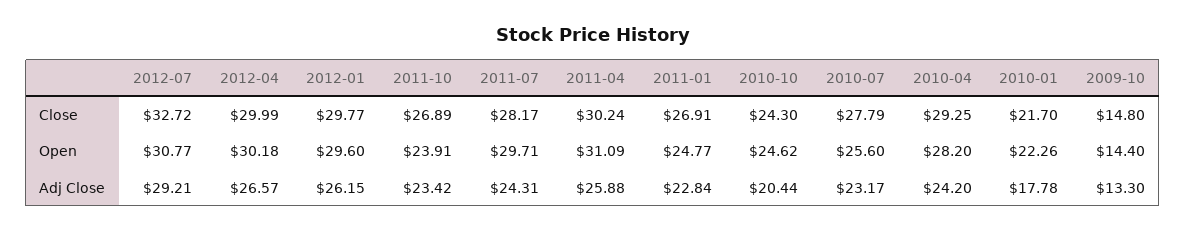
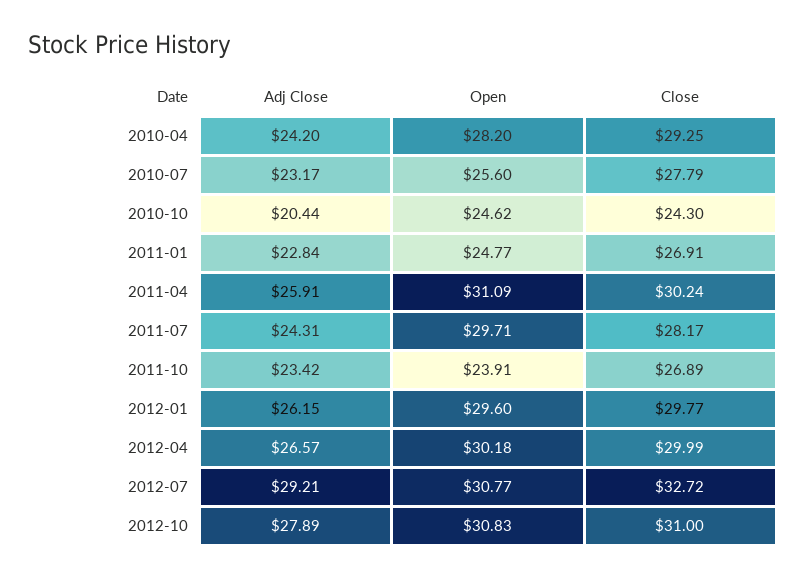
2010-01, Close: 21.7 -> none
2009-10, Close: 14.8 -> none
2010-01, Open: 22.26 -> none
2009-10, Open: 14.4 -> none
2011-04, Adj Close: 25.88 -> 25.91
2010-01, Adj Close: 17.78 -> none
2009-10, Adj Close: 13.3 -> none
2012-10, Adj Close: none -> 27.89
2012-10, Open: none -> 30.83
2012-10, Close: none -> 31

